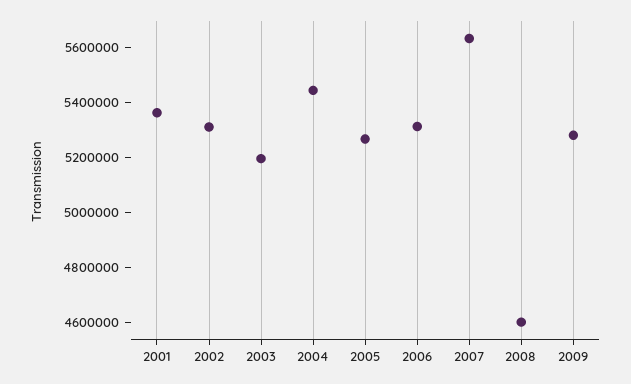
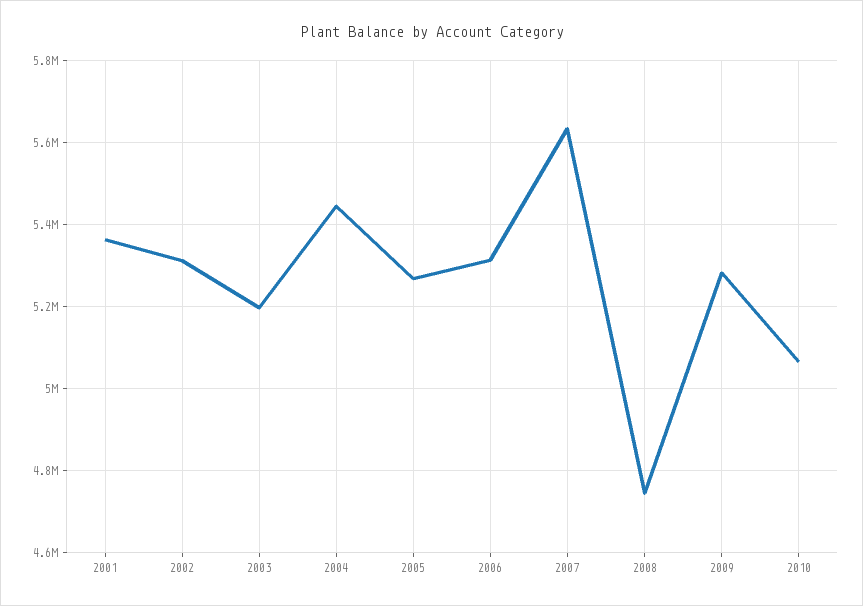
2008: 4600000 -> 4740000
2010: none -> 5060000

